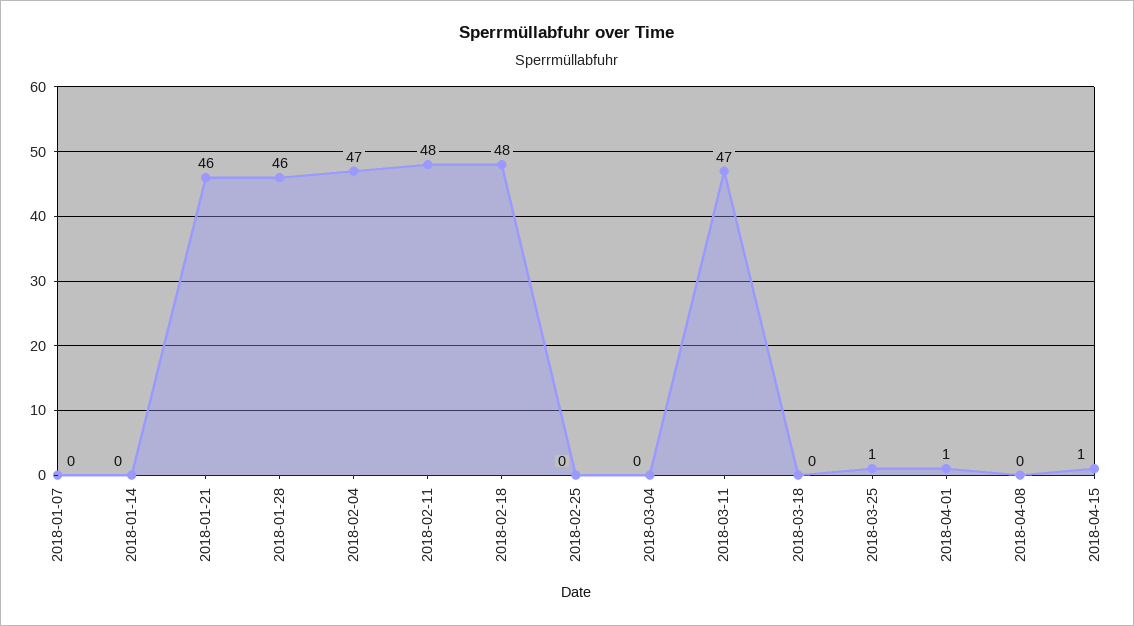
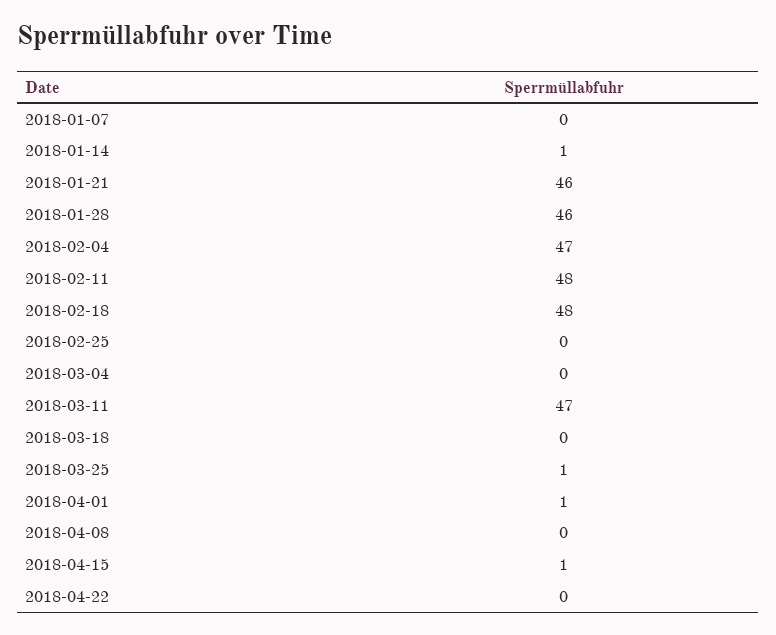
2018-01-14: 0 -> 1
2018-04-22: none -> 0

